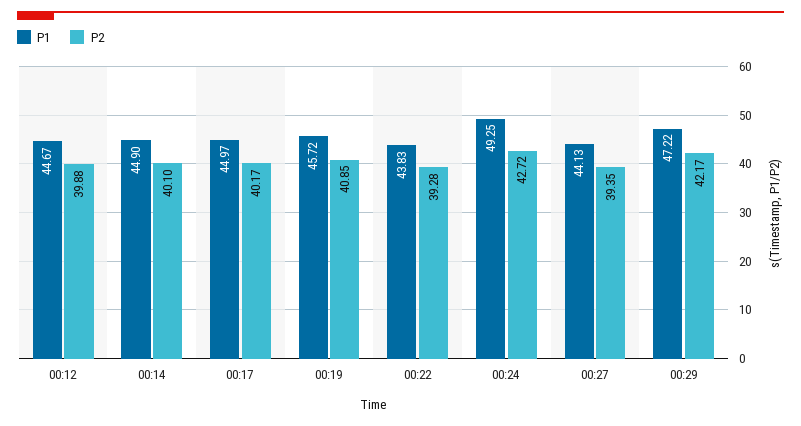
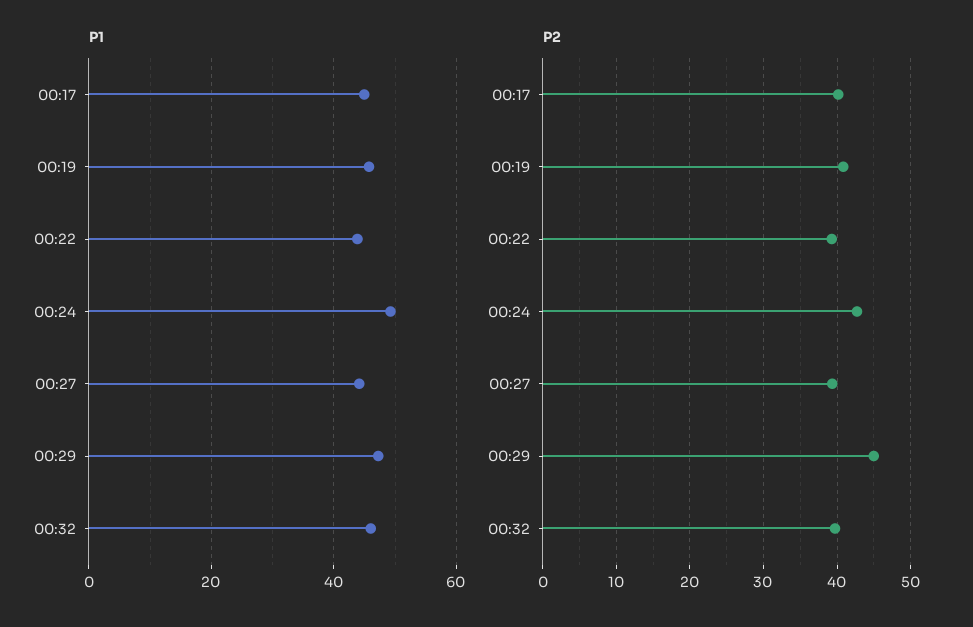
P1, 00:12: 44.67 -> none
P2, 00:12: 39.88 -> none
P1, 00:14: 44.9 -> none
P2, 00:14: 40.1 -> none
P2, 00:29: 42.17 -> 45
P1, 00:32: none -> 46
P2, 00:32: none -> 40

